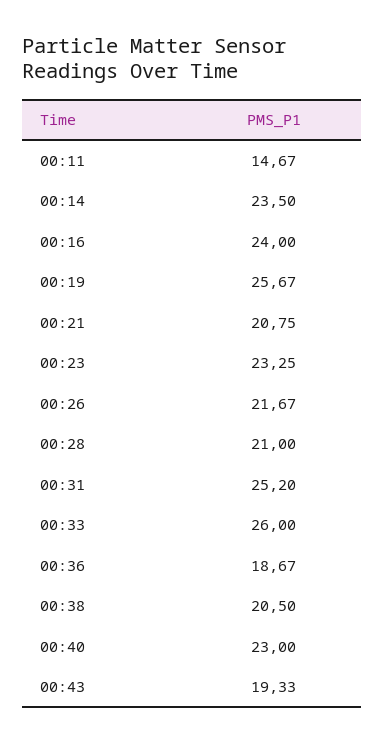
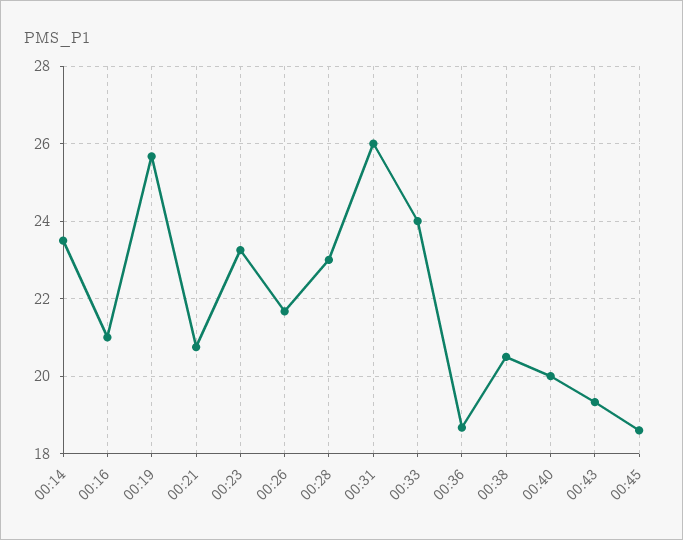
00:11: 14.67 -> none
00:16: 24 -> 21
00:28: 21 -> 23
00:31: 25.2 -> 26
00:33: 26 -> 24
00:40: 23 -> 20
00:45: none -> 18.6

